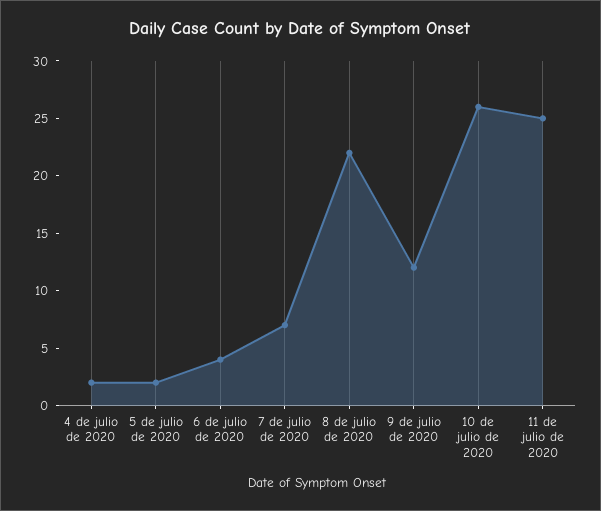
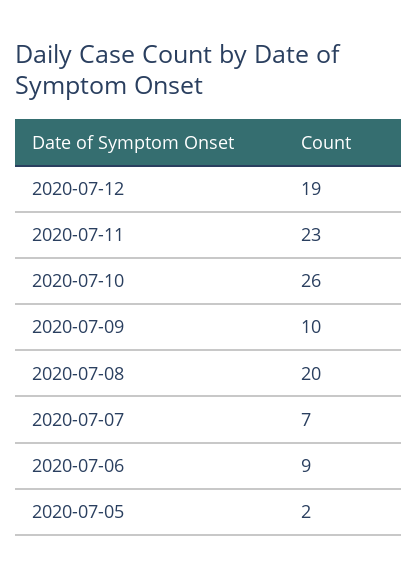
4 de julio de 2020: 2 -> none
6 de julio de 2020: 4 -> 9
8 de julio de 2020: 22 -> 20
9 de julio de 2020: 12 -> 10
11 de julio de 2020: 25 -> 23
2020-07-12: none -> 19

